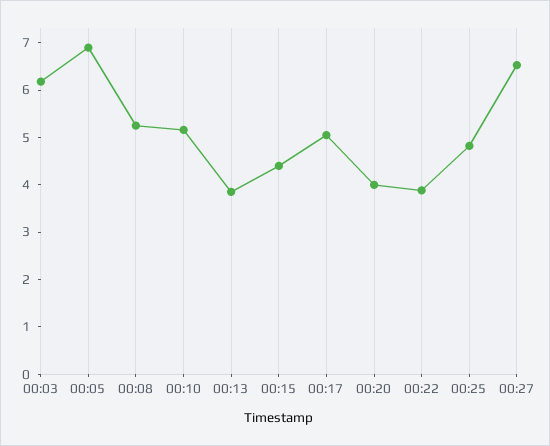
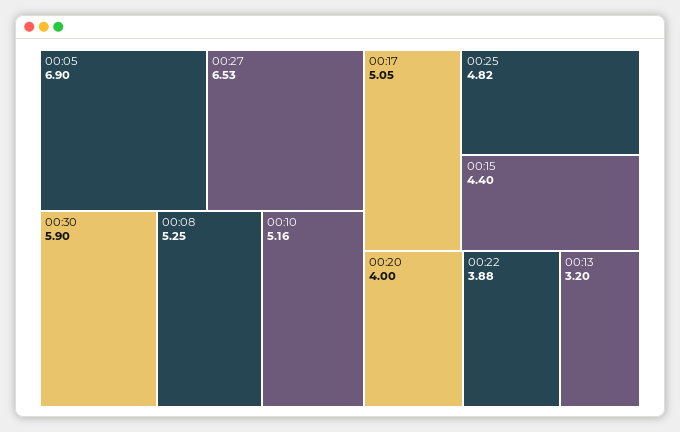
00:03: 6.2 -> none
00:13: 3.8 -> 3.2
00:30: none -> 5.9

